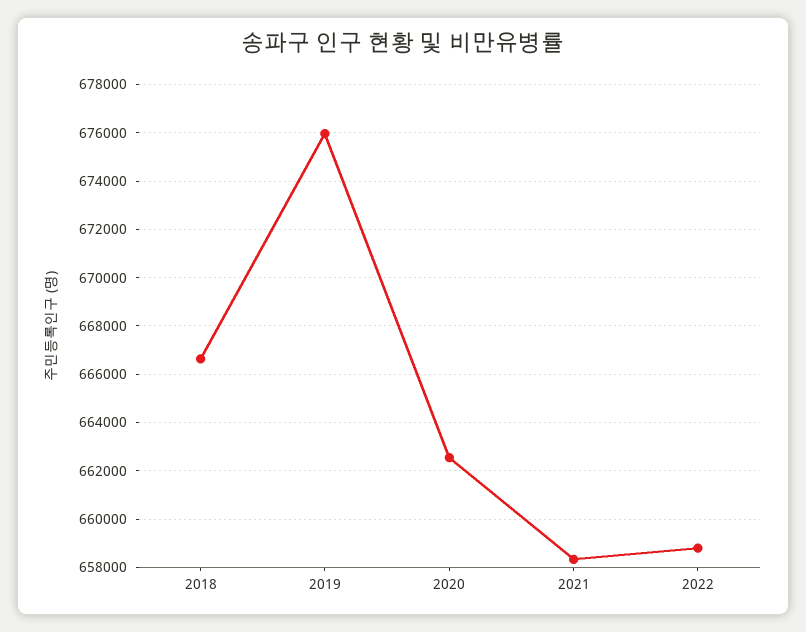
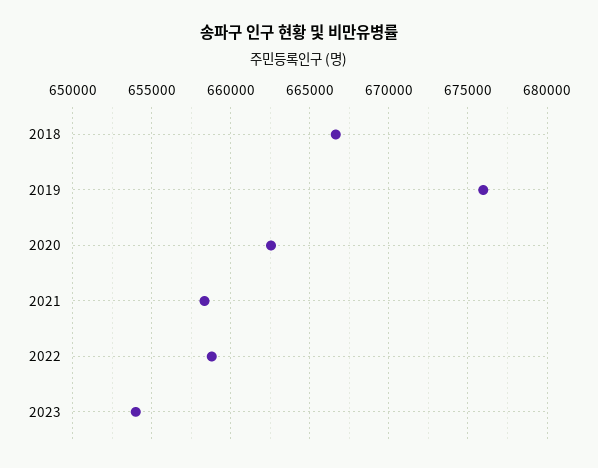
2023: none -> 654000

